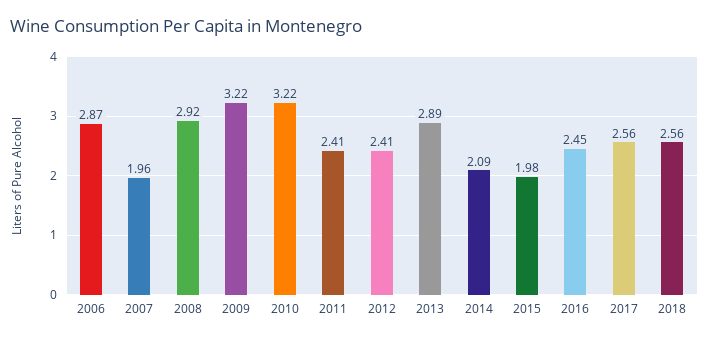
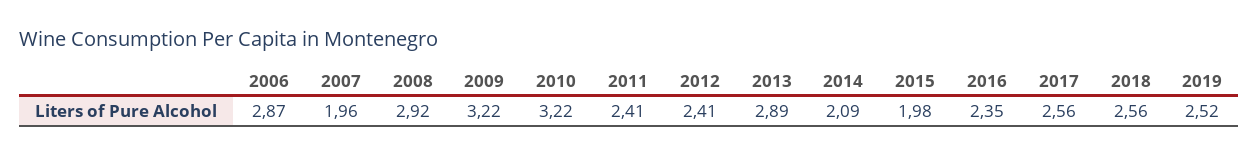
2016: 2.45 -> 2.35
2019: none -> 2.52

